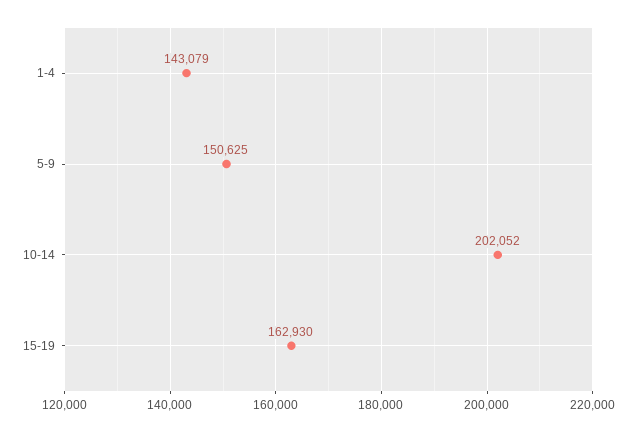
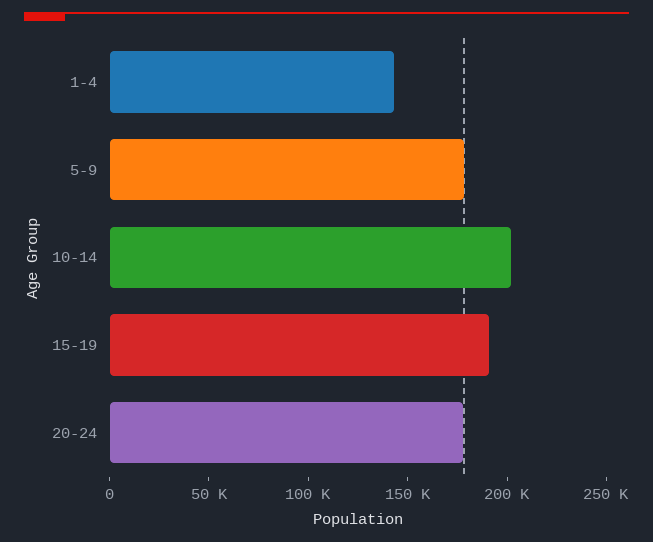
5-9: 150625 -> 180000
15-19: 162930 -> 190000
20-24: none -> 180000

